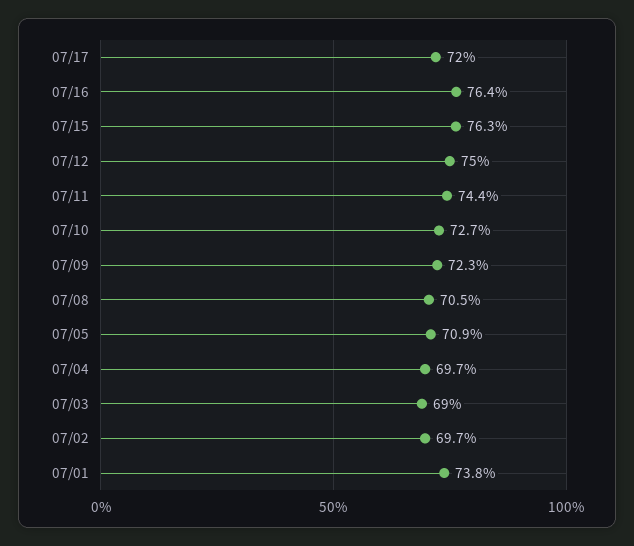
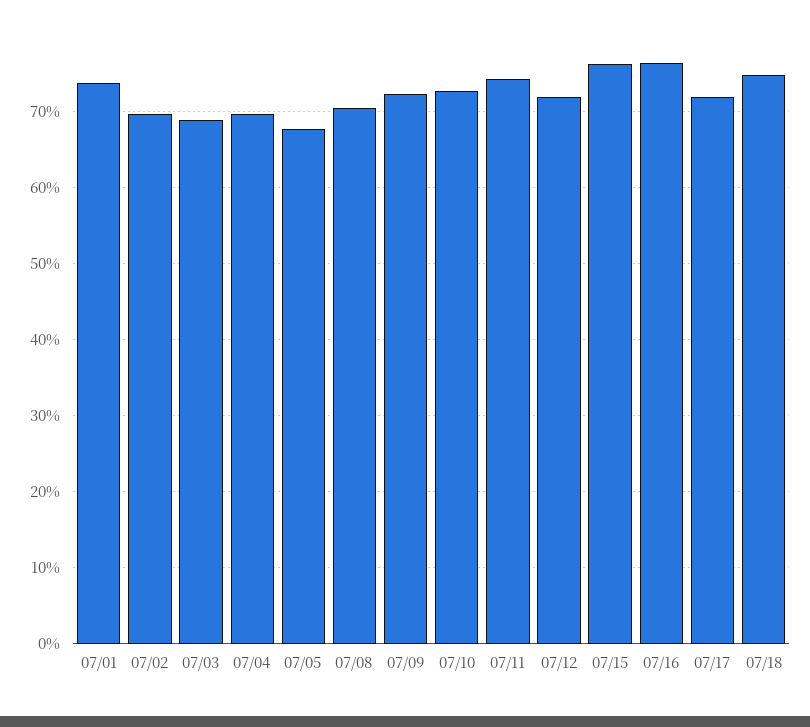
07/12: 75 -> 72
07/05: 70.9 -> 68
07/18: none -> 75

